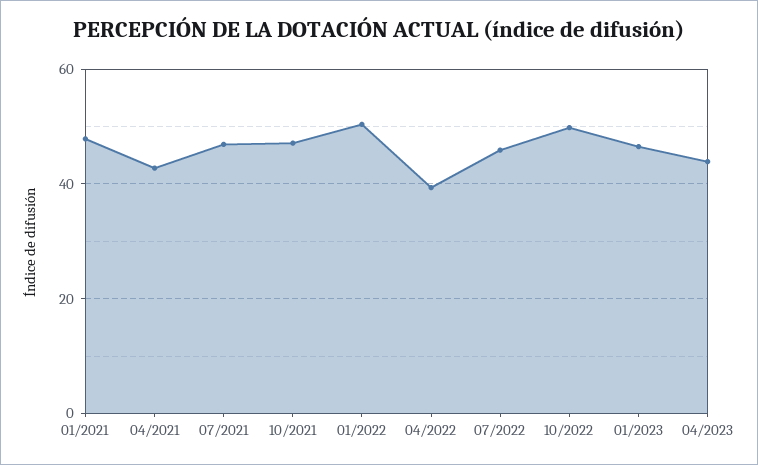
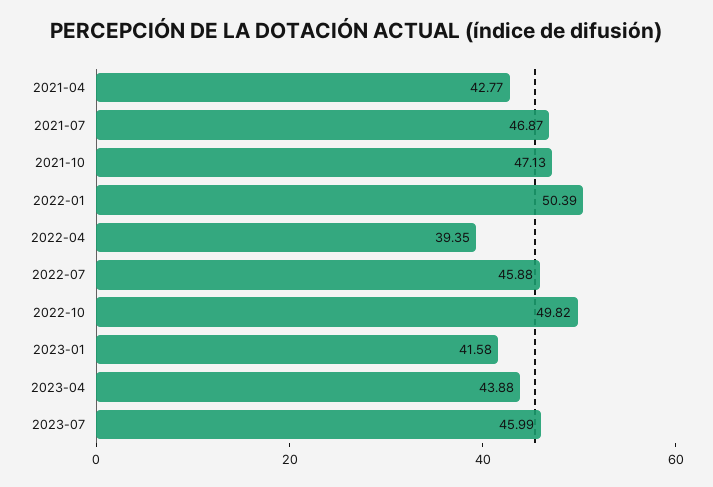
01/2021: 48 -> none
01/2023: 46 -> 41.58
2023-07: none -> 45.99

